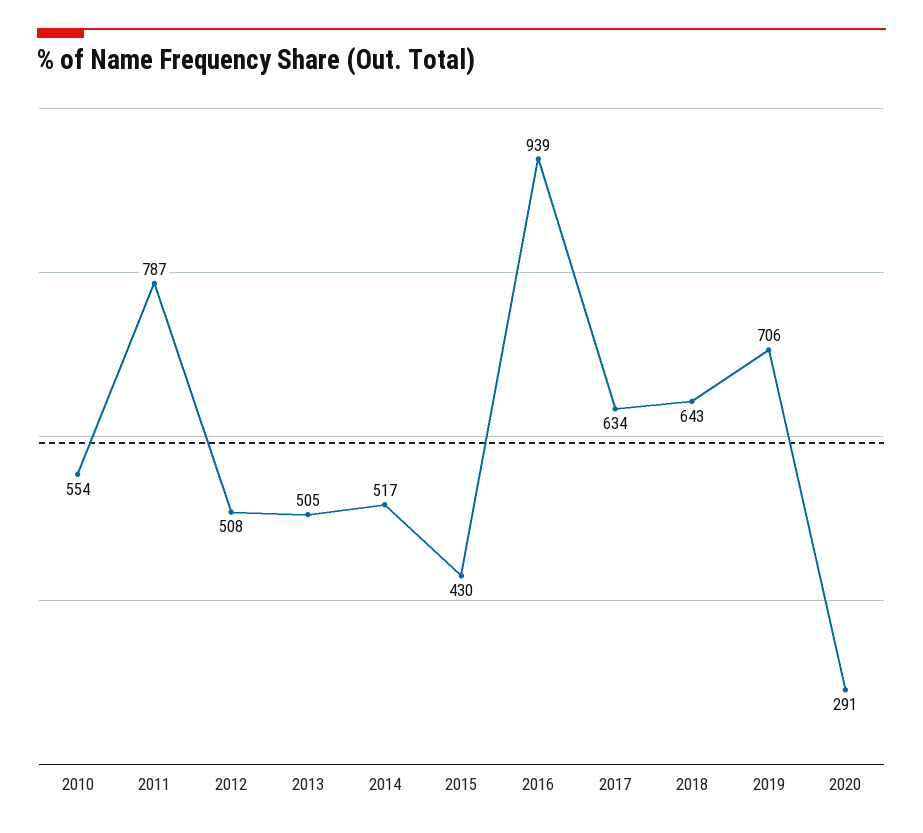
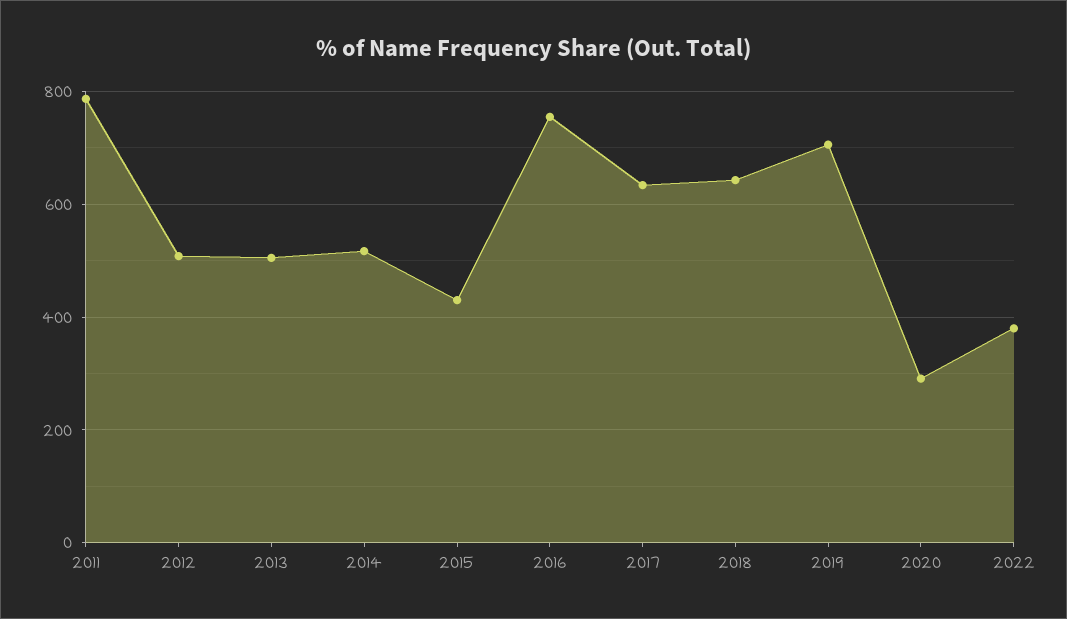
2010: 554 -> none
2016: 939 -> 760
2022: none -> 380

